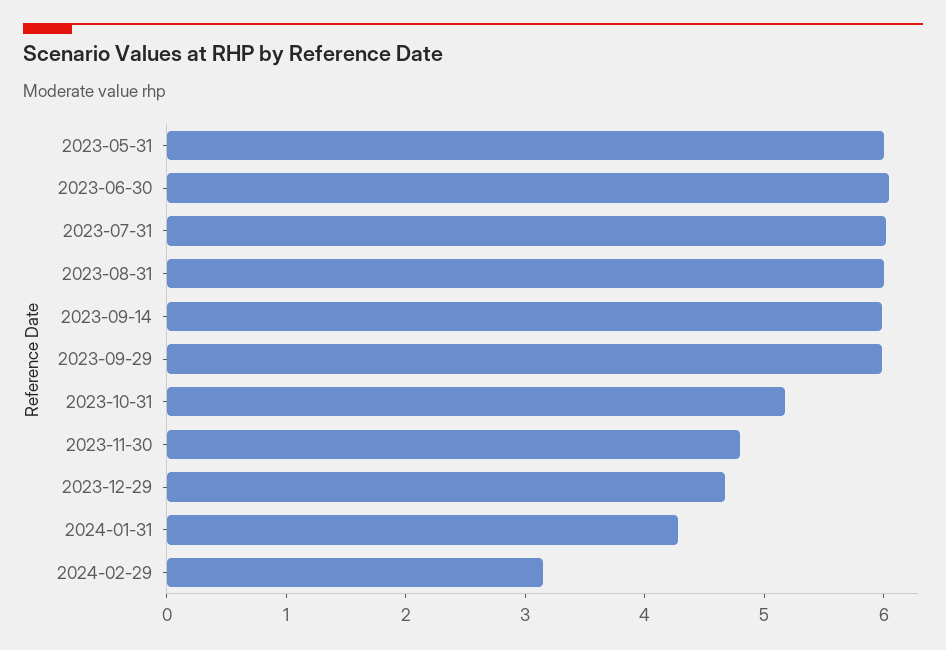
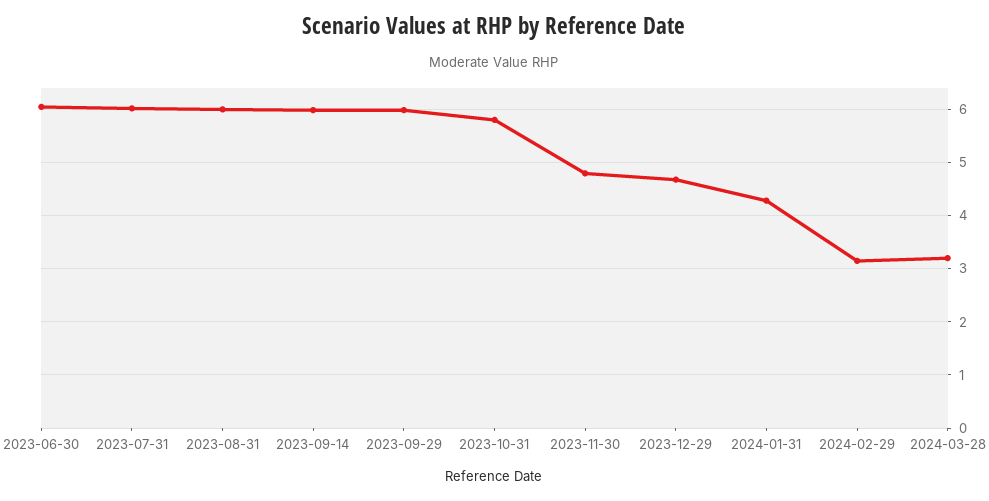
2023-05-31: 6 -> none
2023-10-31: 5.2 -> 5.8
2024-03-28: none -> 3.2

